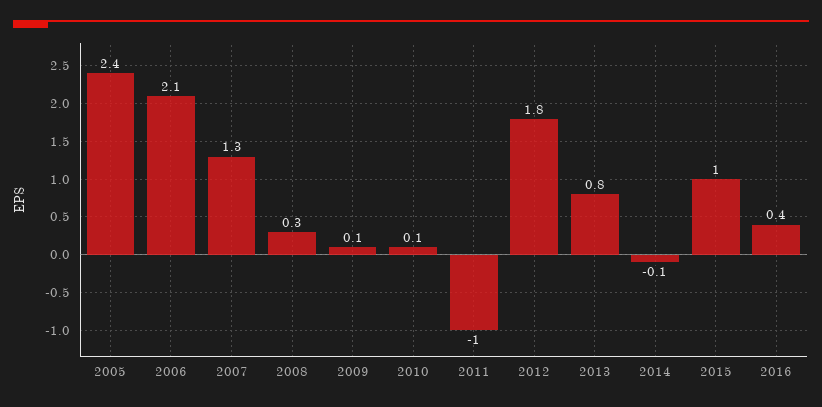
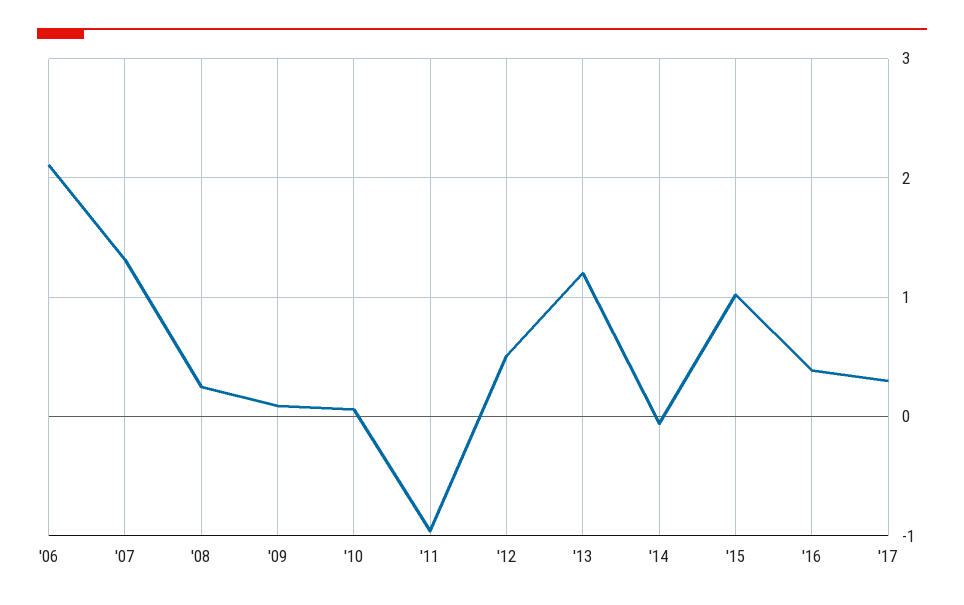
2005: 2.4 -> none
2012: 1.8 -> 0.5
2013: 0.8 -> 1.2
'17: none -> 0.3

